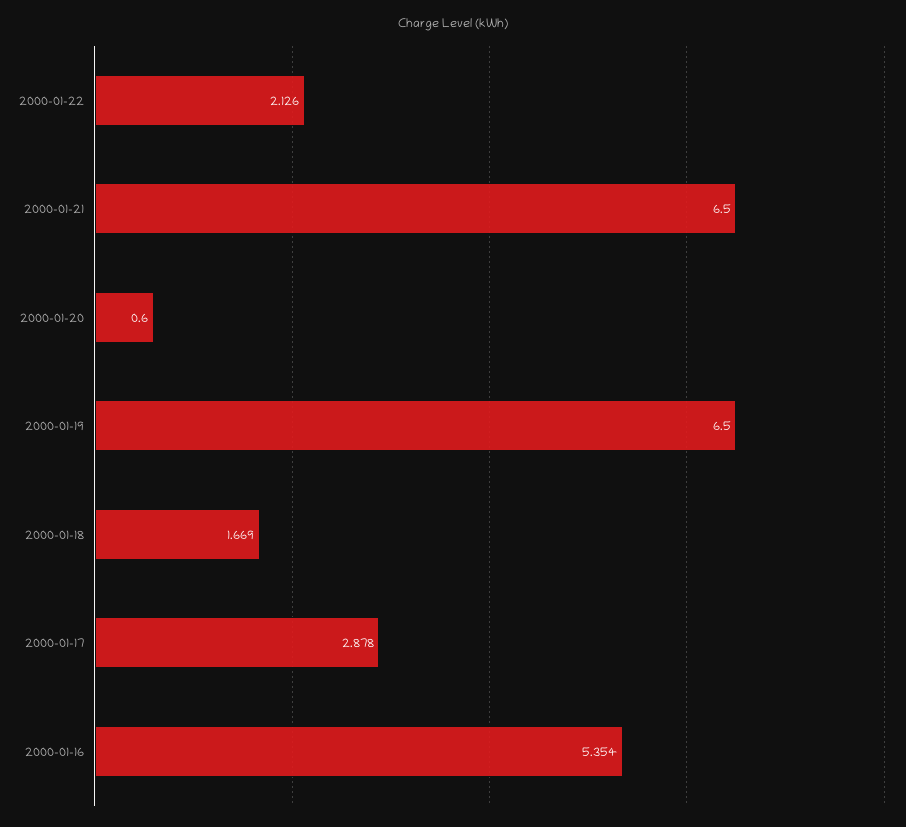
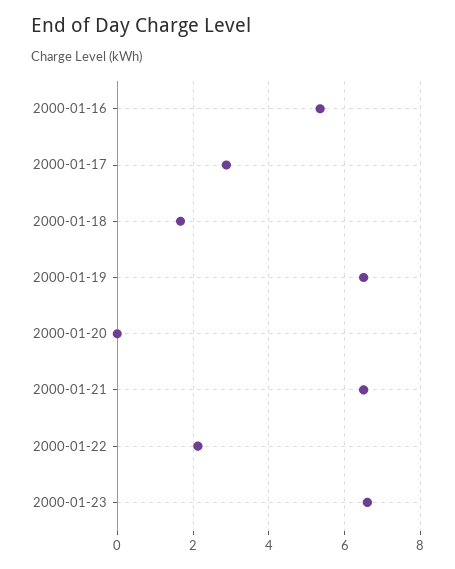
2000-01-20: 0.6 -> 0
2000-01-23: none -> 6.6

